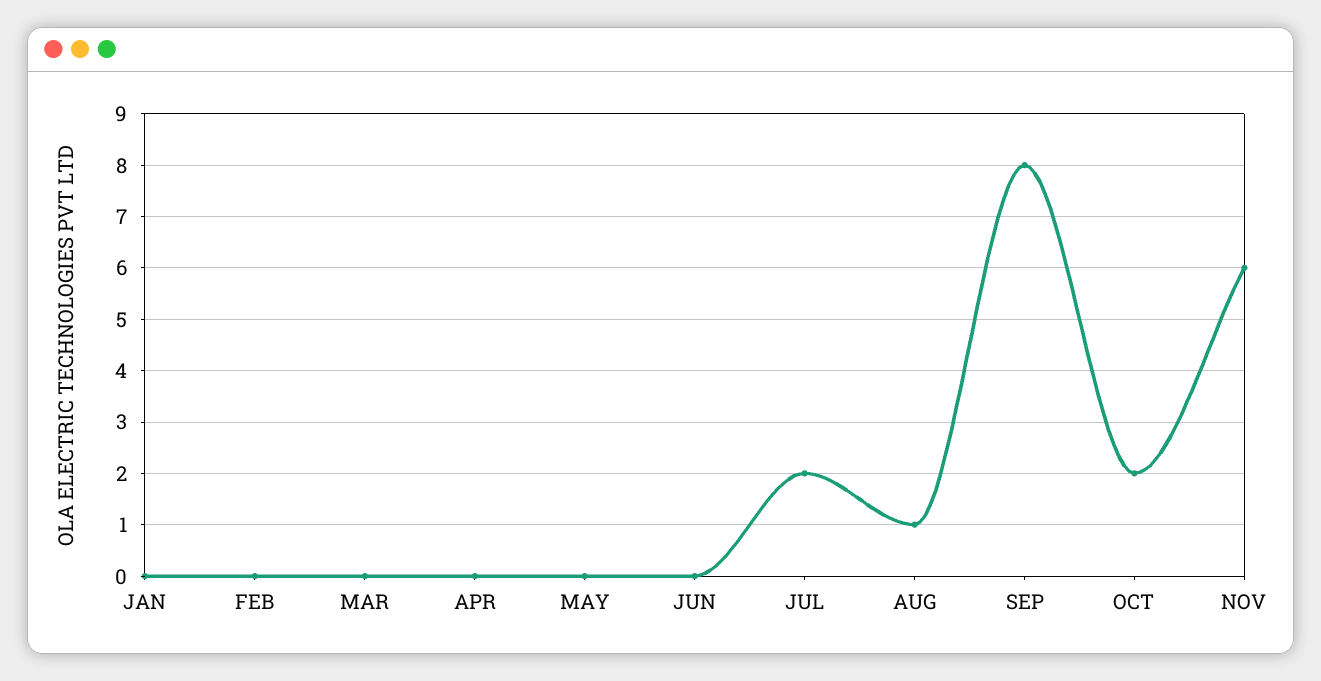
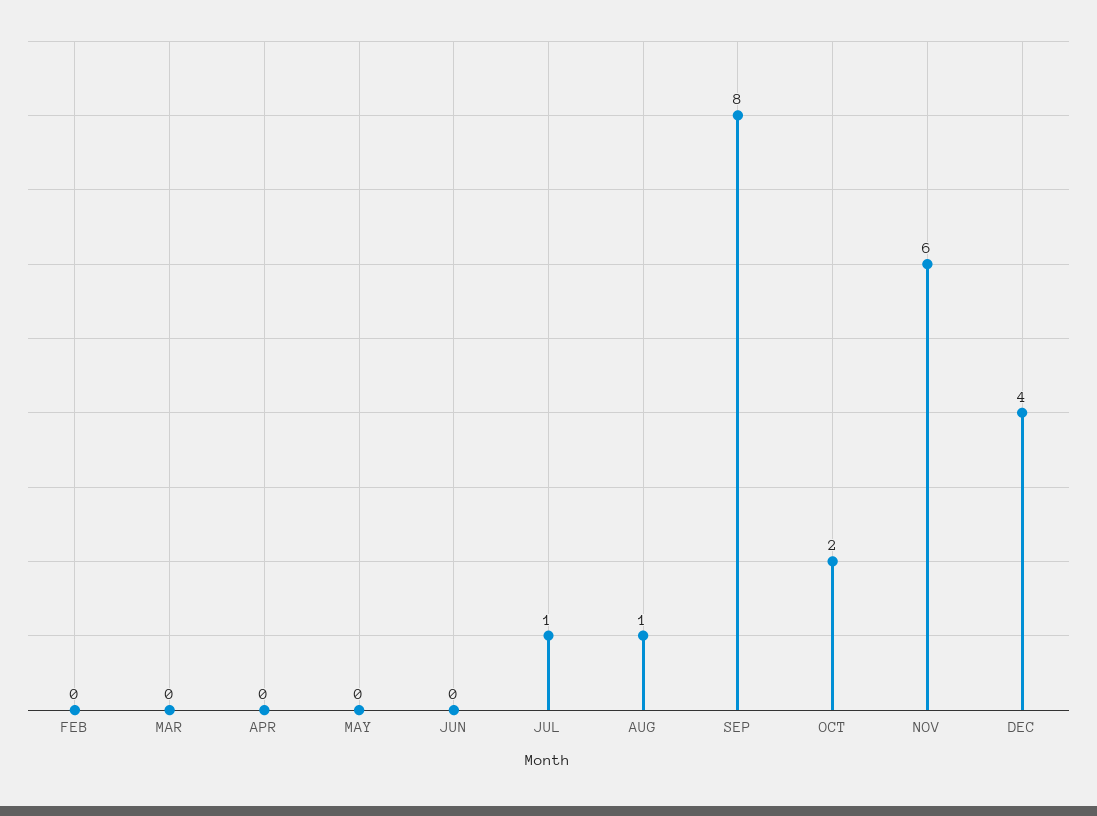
JAN: 0 -> none
JUL: 2 -> 1
DEC: none -> 4

